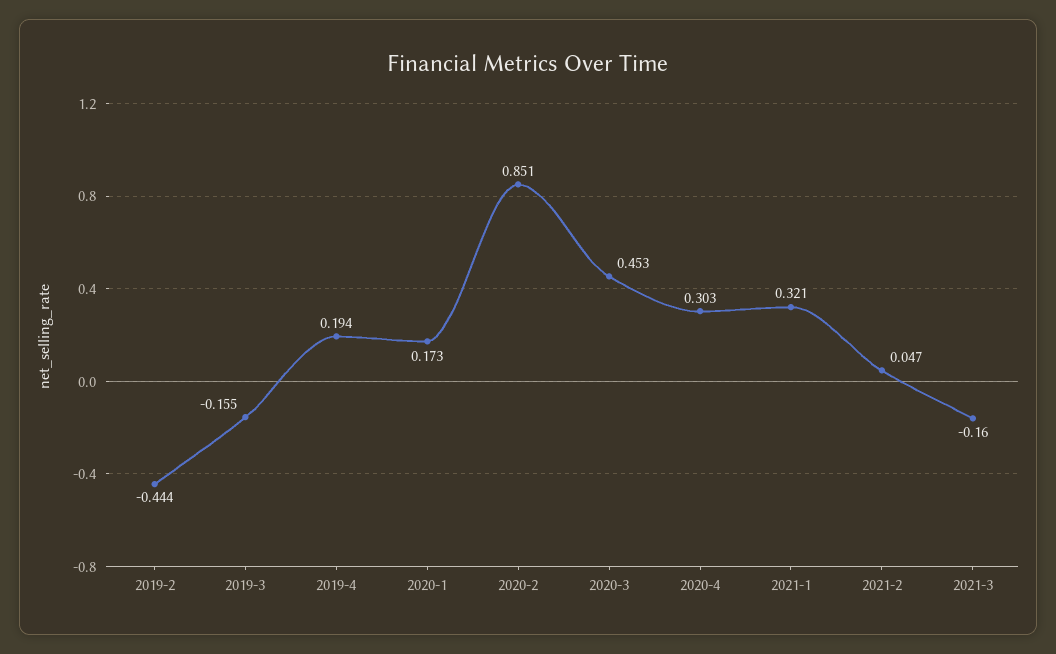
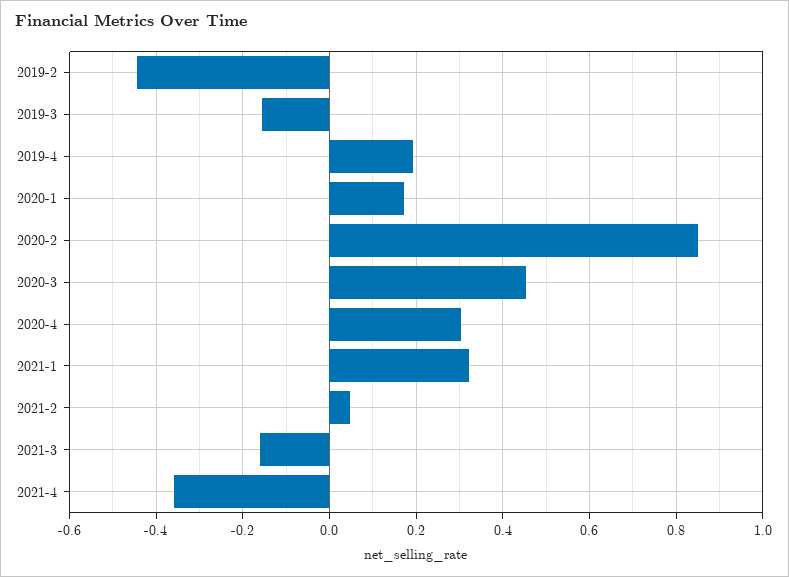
2021-4: none -> -0.36

